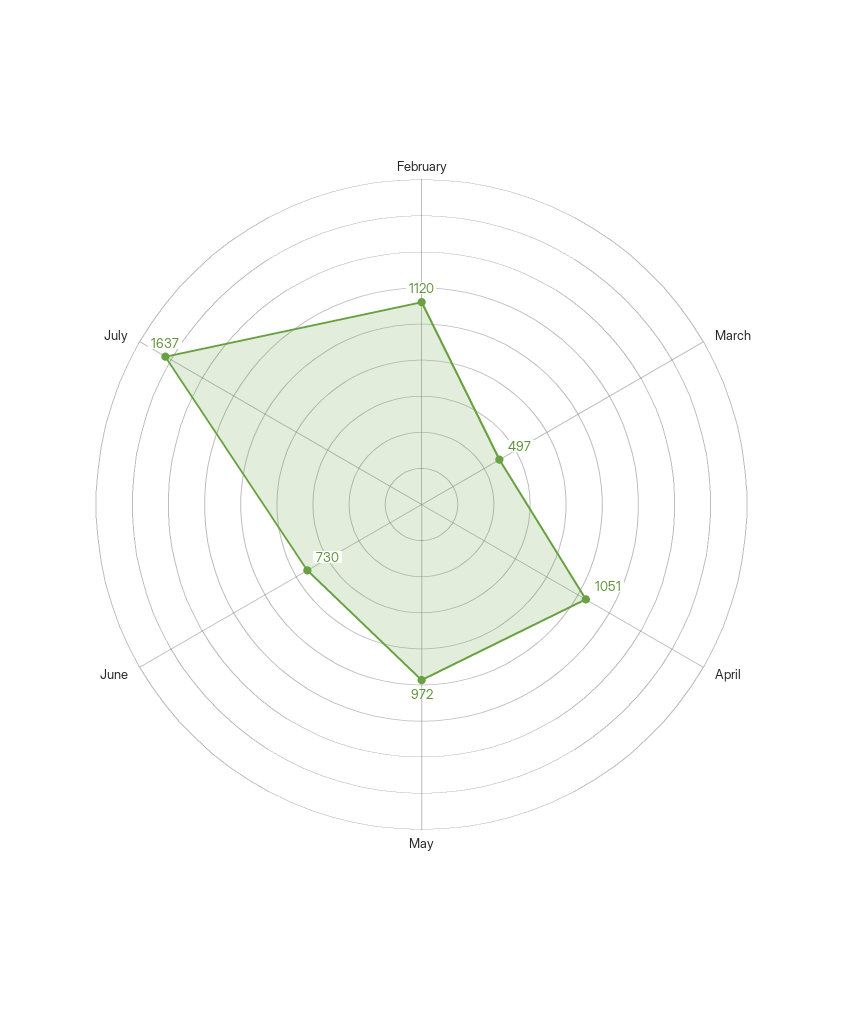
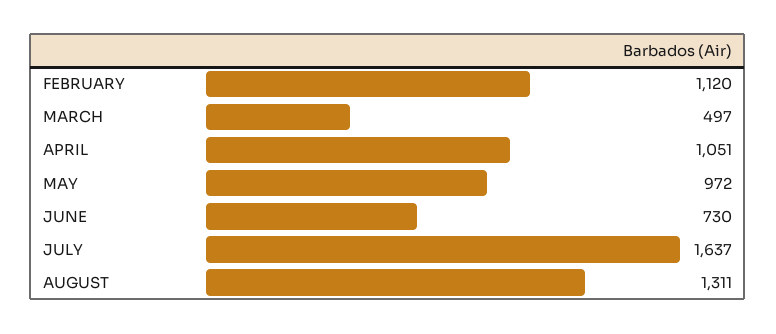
AUGUST: none -> 1311

